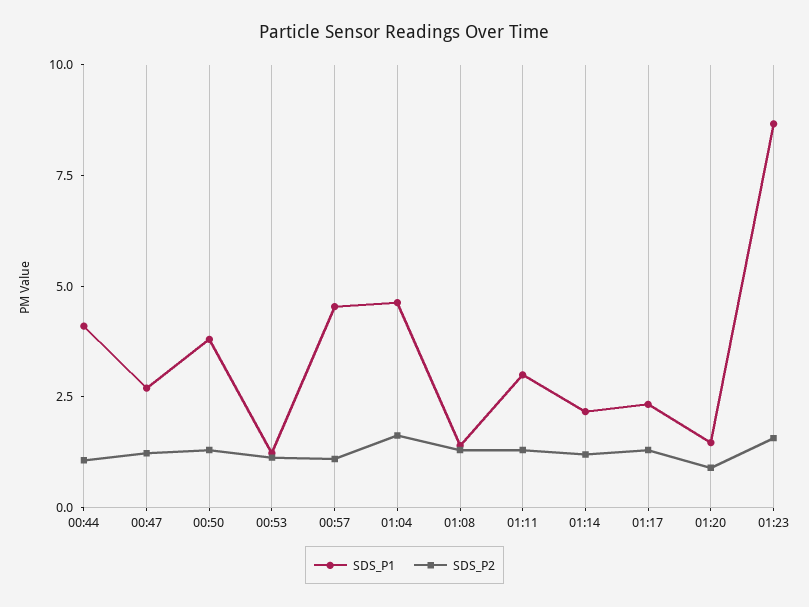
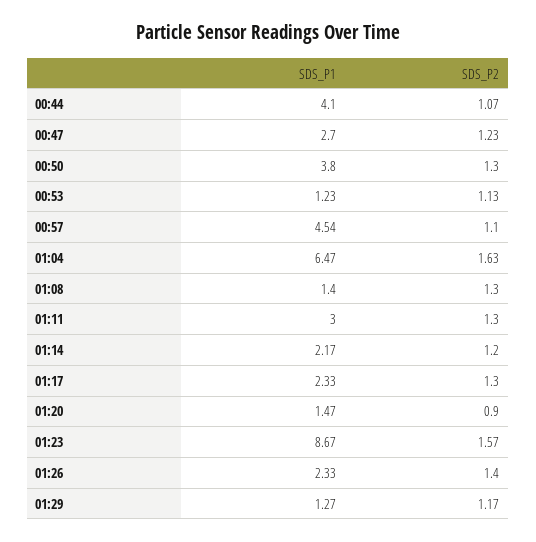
SDS_P1, 01:04: 4.5 -> 6.47
SDS_P1, 01:26: none -> 2.33
SDS_P2, 01:26: none -> 1.4
SDS_P1, 01:29: none -> 1.27
SDS_P2, 01:29: none -> 1.17

